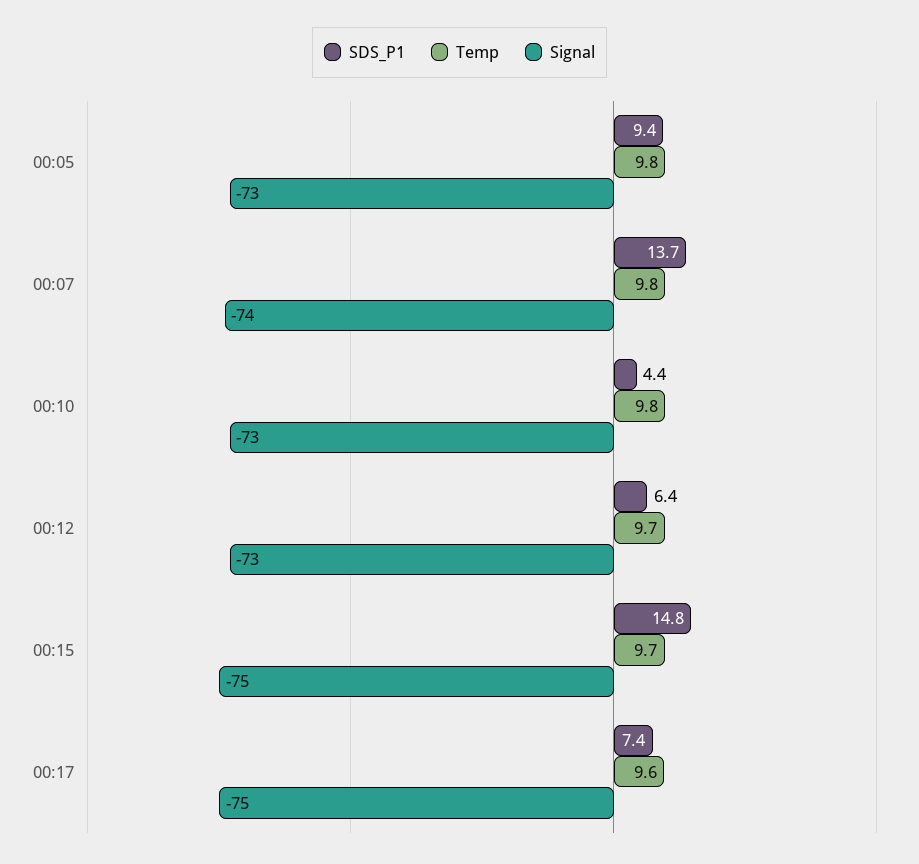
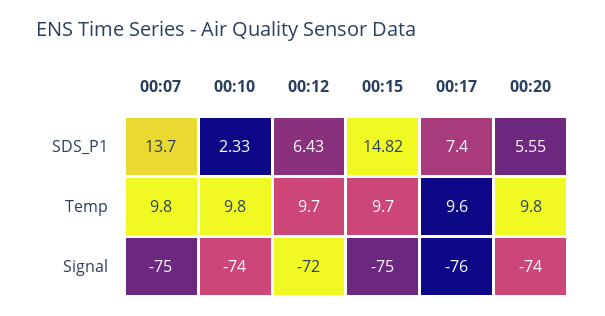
SDS_P1, 00:05: 9.4 -> none
Temp, 00:05: 9.8 -> none
Signal, 00:05: -73 -> none
Signal, 00:07: -74 -> -75
SDS_P1, 00:10: 4.4 -> 2.33
Signal, 00:10: -73 -> -74
Signal, 00:12: -73 -> -72
Signal, 00:17: -75 -> -76
SDS_P1, 00:20: none -> 5.55
Temp, 00:20: none -> 9.8
Signal, 00:20: none -> -74

